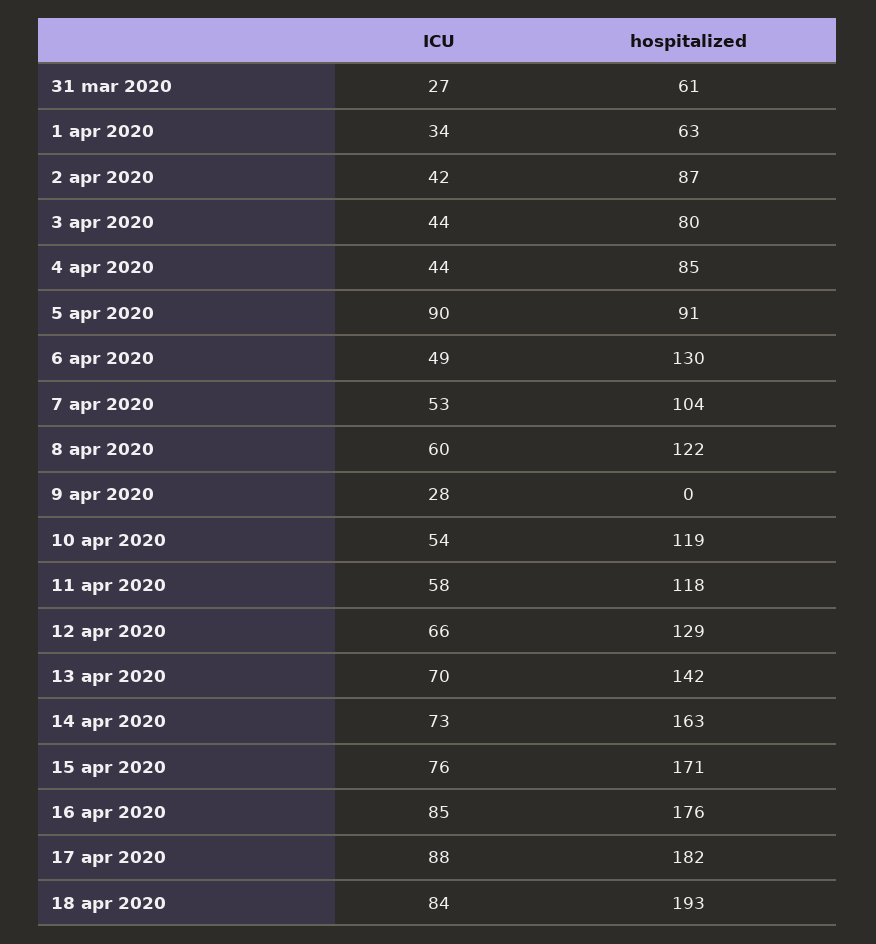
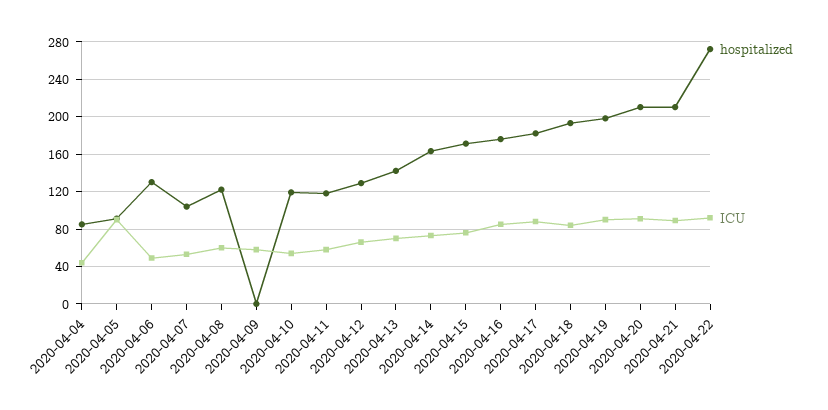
ICU, 31 mar 2020: 27 -> none
hospitalized, 31 mar 2020: 61 -> none
ICU, 1 apr 2020: 34 -> none
hospitalized, 1 apr 2020: 63 -> none
ICU, 2 apr 2020: 42 -> none
hospitalized, 2 apr 2020: 87 -> none
ICU, 3 apr 2020: 44 -> none
hospitalized, 3 apr 2020: 80 -> none
ICU, 9 apr 2020: 28 -> 60
hospitalized, 2020-04-19: none -> 200
ICU, 2020-04-19: none -> 90
hospitalized, 2020-04-20: none -> 210
ICU, 2020-04-20: none -> 90
hospitalized, 2020-04-21: none -> 210
ICU, 2020-04-21: none -> 90
hospitalized, 2020-04-22: none -> 270
ICU, 2020-04-22: none -> 90

